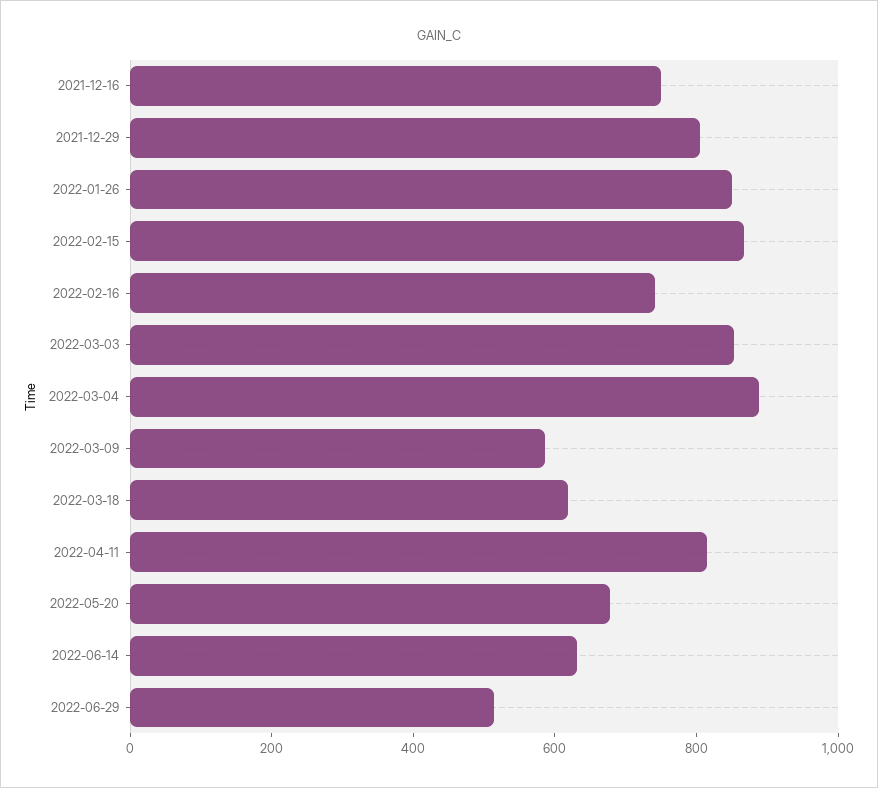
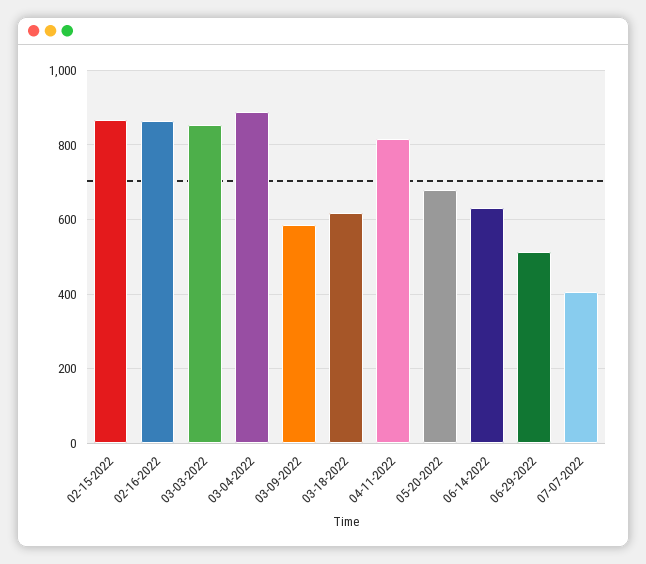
2021-12-16: 750 -> none
2021-12-29: 800 -> none
2022-01-26: 850 -> none
2022-02-16: 750 -> 860
07-07-2022: none -> 400

